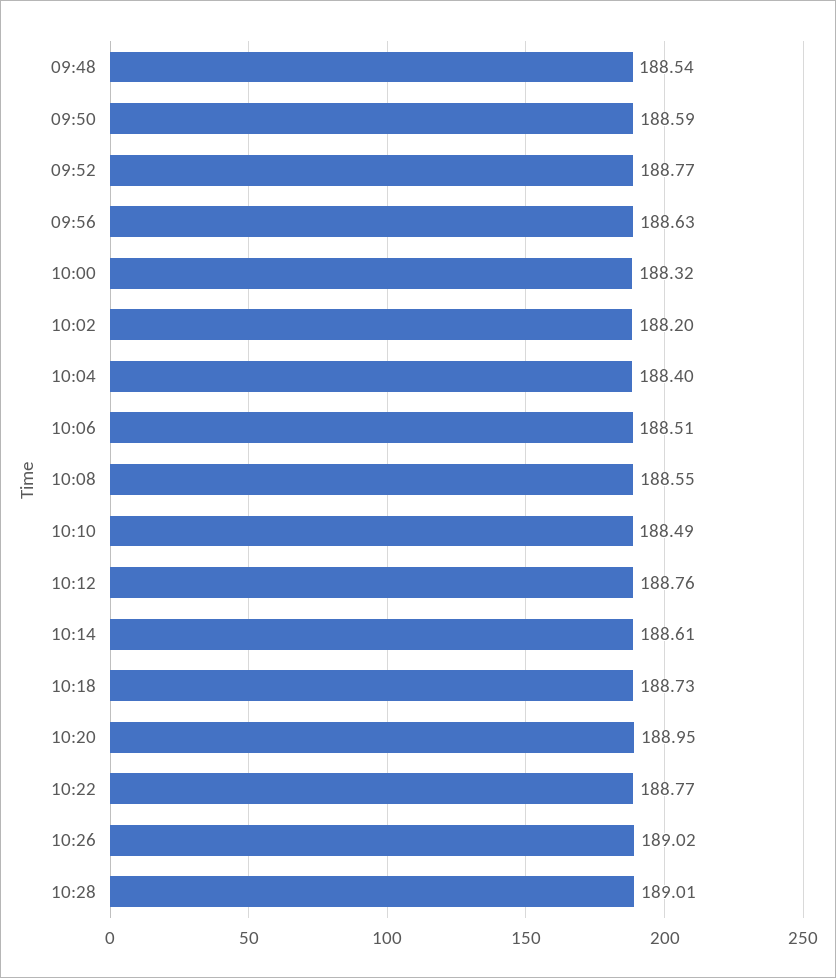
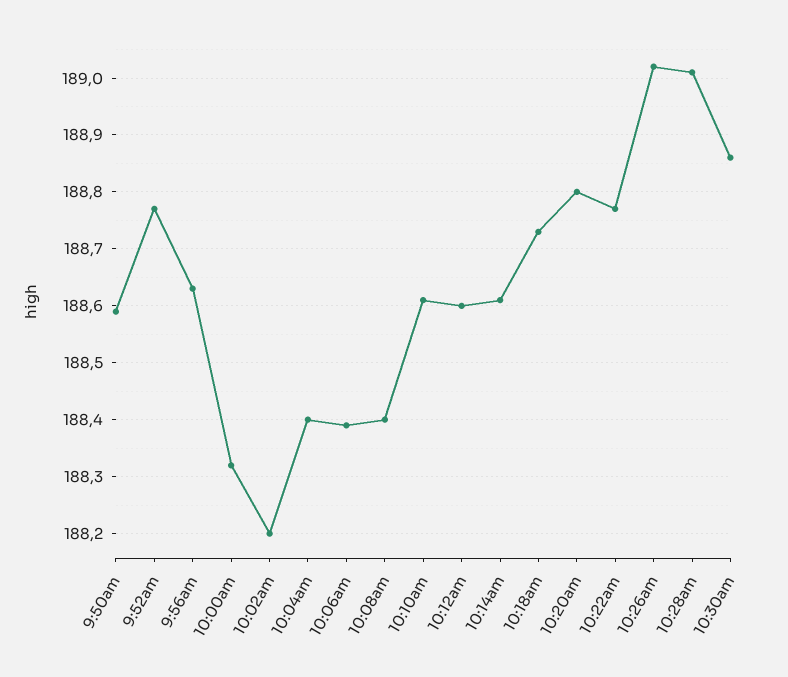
09:48: 188.54 -> none
10:06: 188.51 -> 188.4
10:08: 188.55 -> 188.4
10:10: 188.49 -> 188.6
10:12: 188.76 -> 188.6
10:20: 188.95 -> 188.8
10:30am: none -> 188.85

